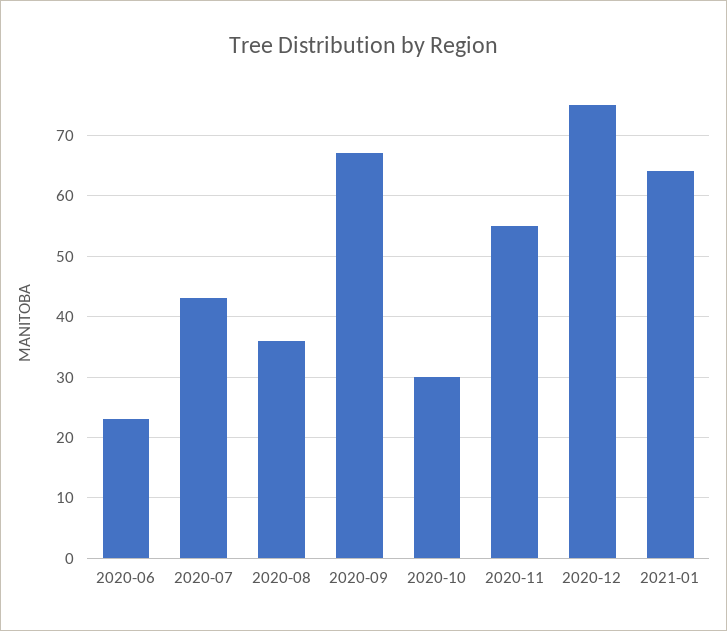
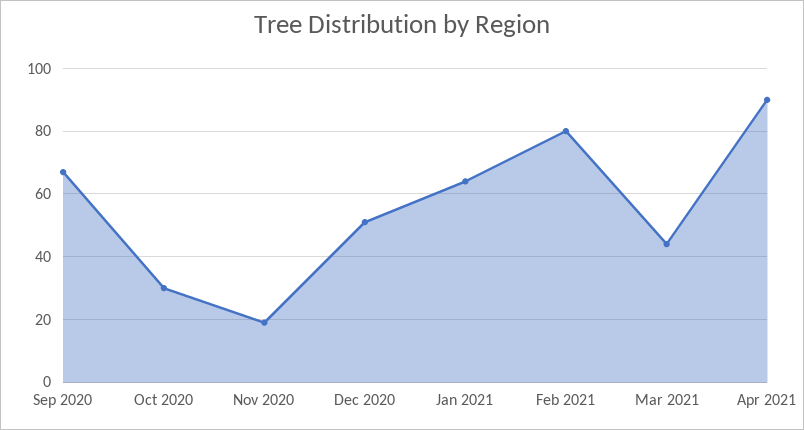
2020-06: 23 -> none
2020-07: 43 -> none
2020-08: 36 -> none
2020-11: 55 -> 20
2020-12: 75 -> 50
Feb 2021: none -> 80
Mar 2021: none -> 45
Apr 2021: none -> 90

